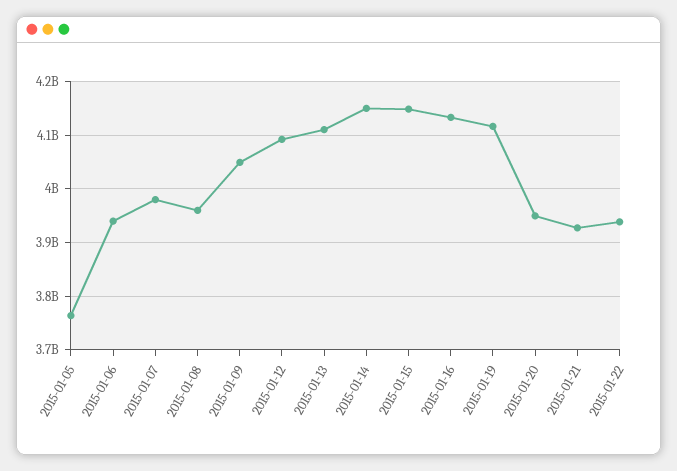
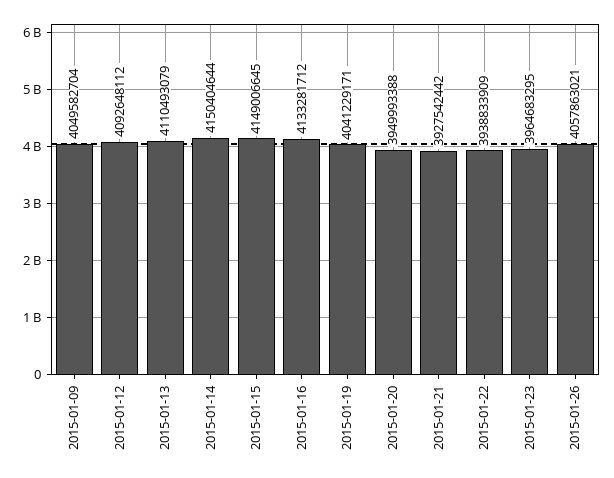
2015-01-05: 3760000000 -> none
2015-01-06: 3940000000 -> none
2015-01-07: 3980000000 -> none
2015-01-08: 3960000000 -> none
2015-01-19: 4120000000 -> 4041229171
2015-01-23: none -> 3964683295
2015-01-26: none -> 4057863021

